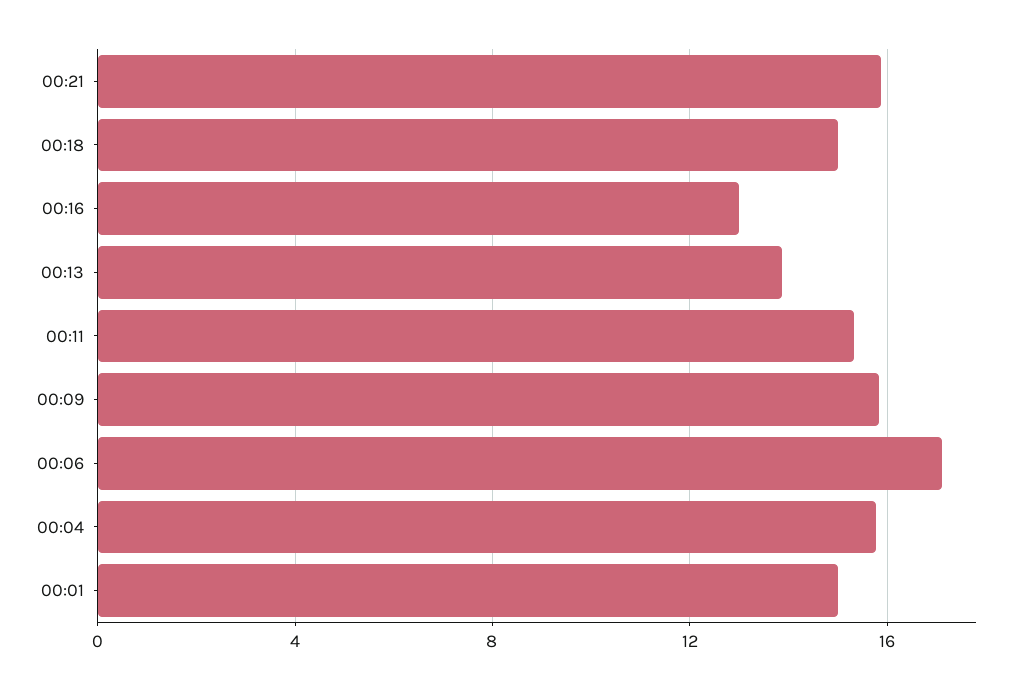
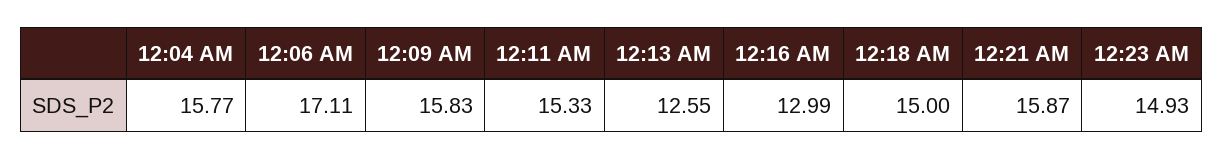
00:13: 14 -> 12.55
00:01: 15 -> none
12:23 AM: none -> 14.93

